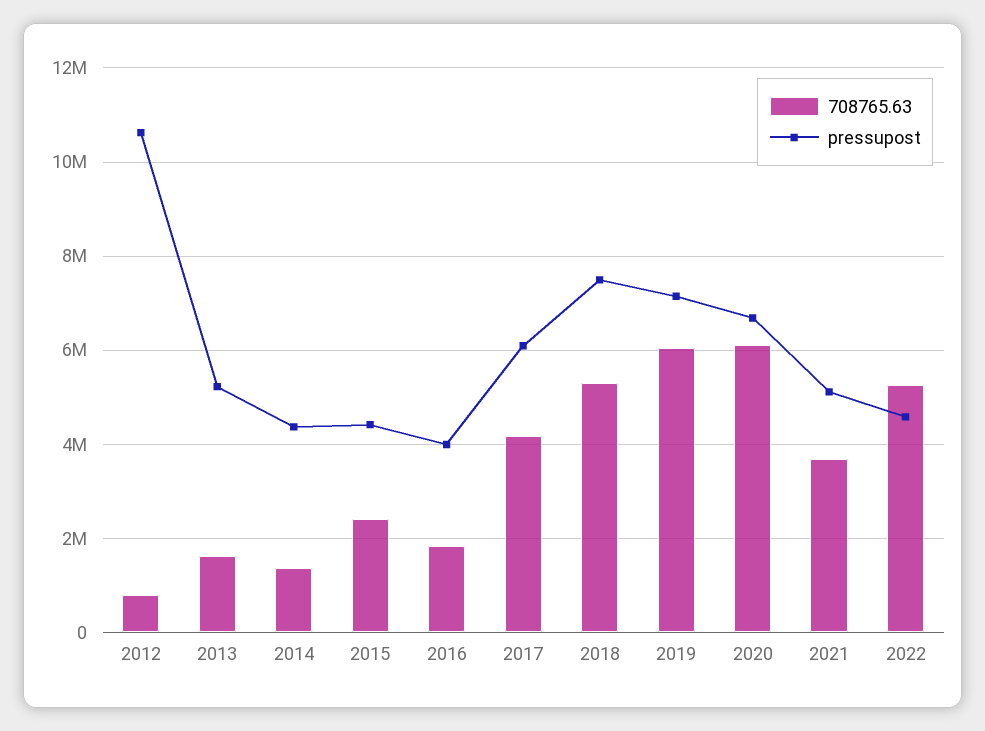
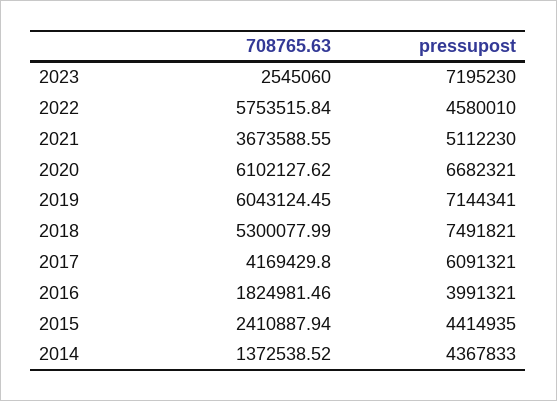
708765.63, 2012: 800000 -> none
pressupost, 2012: 10600000 -> none
708765.63, 2013: 1600000 -> none
pressupost, 2013: 5200000 -> none
708765.63, 2022: 5200000 -> 5753515.84
708765.63, 2023: none -> 2545060
pressupost, 2023: none -> 7195230

